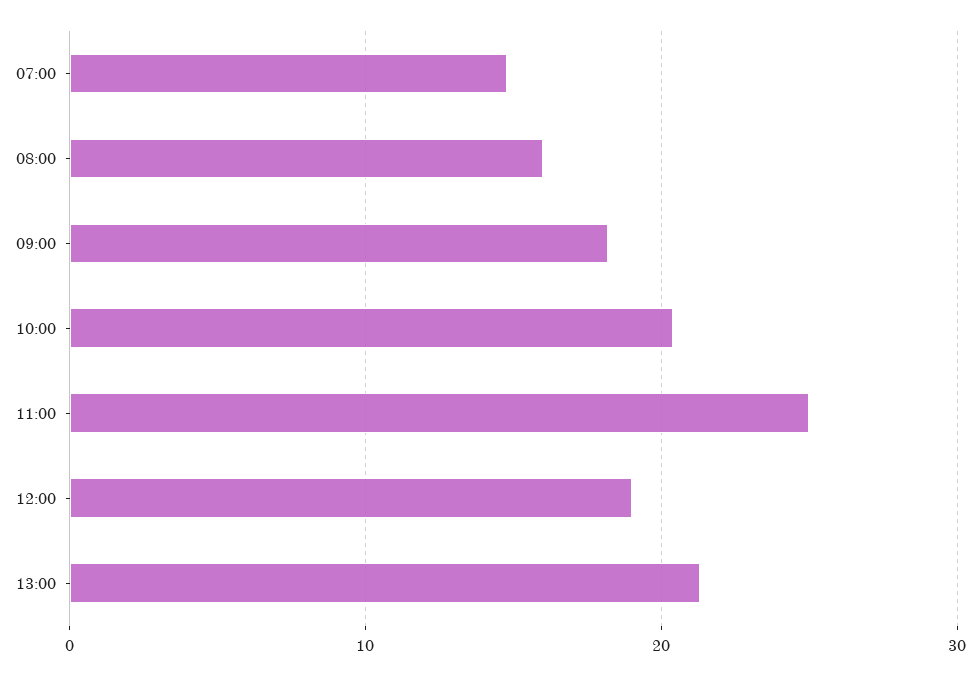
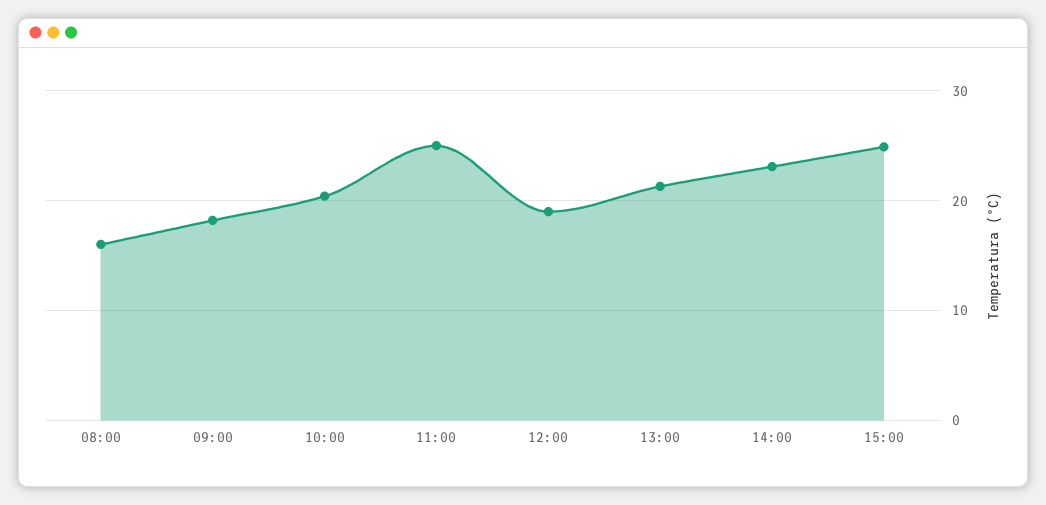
07:00: 15 -> none
14:00: none -> 23
15:00: none -> 25

